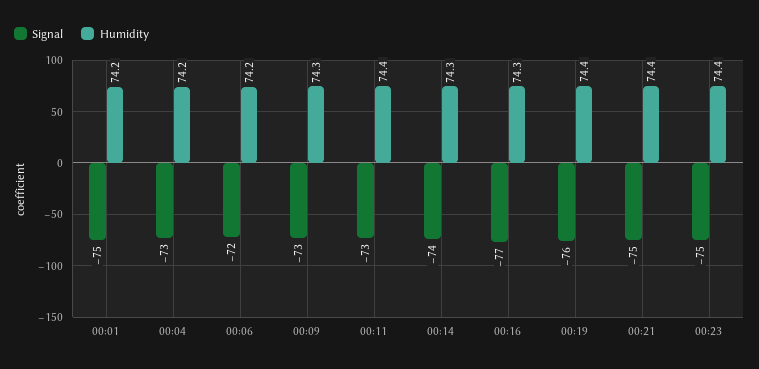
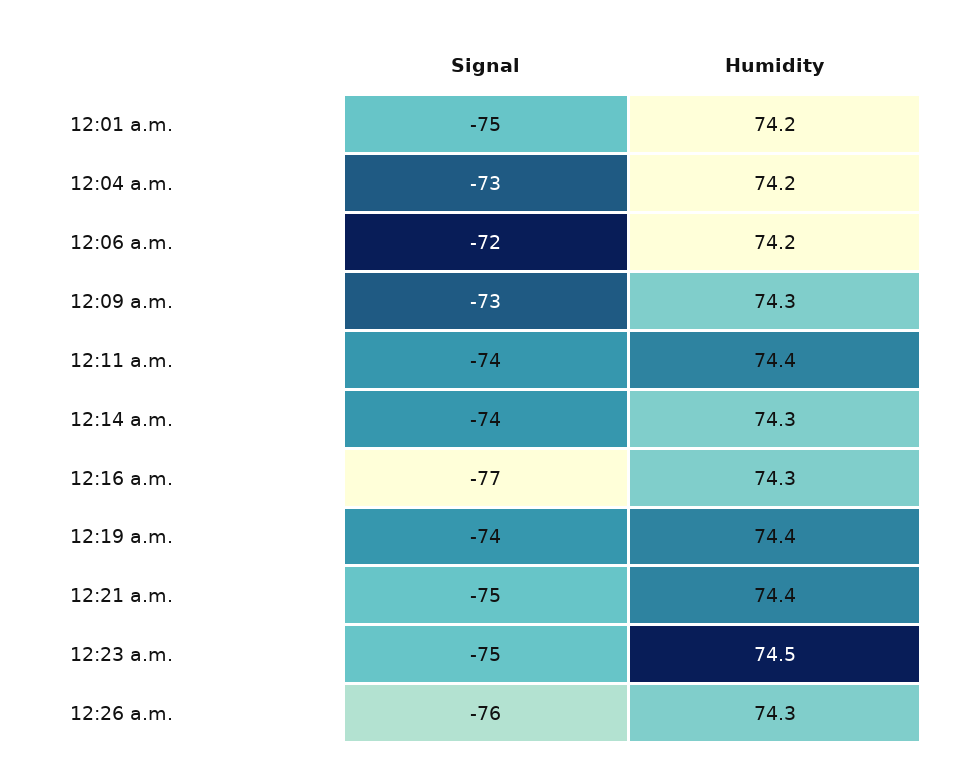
Signal, 00:11: -73 -> -74
Signal, 00:19: -76 -> -74
Humidity, 00:23: 74.4 -> 74.5
Signal, 12:26 a.m.: none -> -76
Humidity, 12:26 a.m.: none -> 74.3

